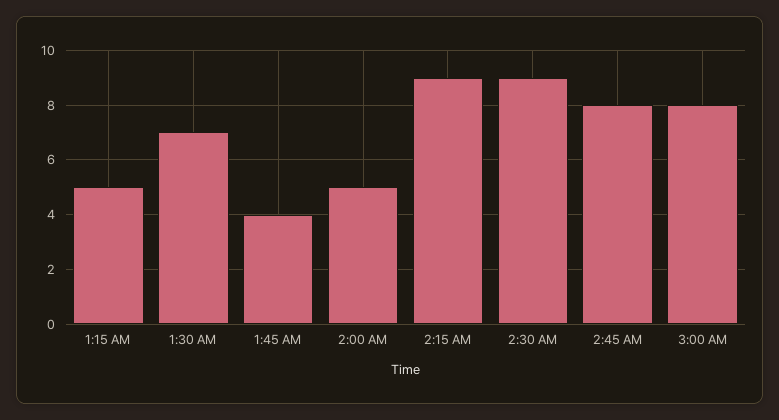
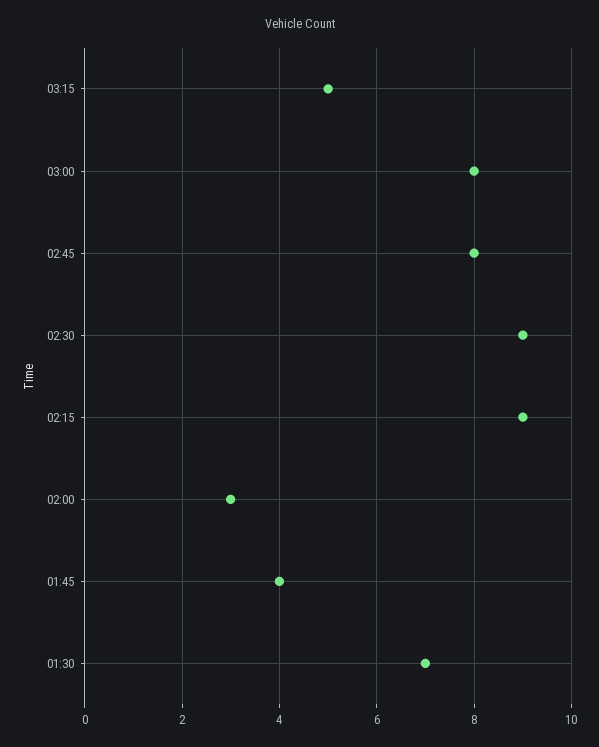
1:15 AM: 5 -> none
2:00 AM: 5 -> 3
03:15: none -> 5

